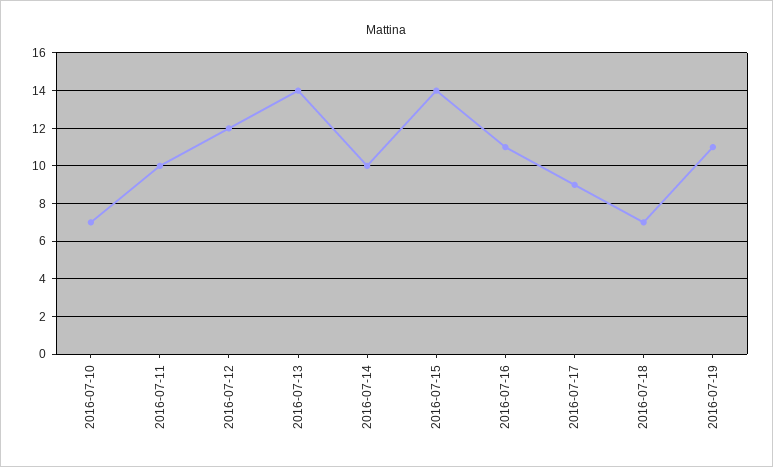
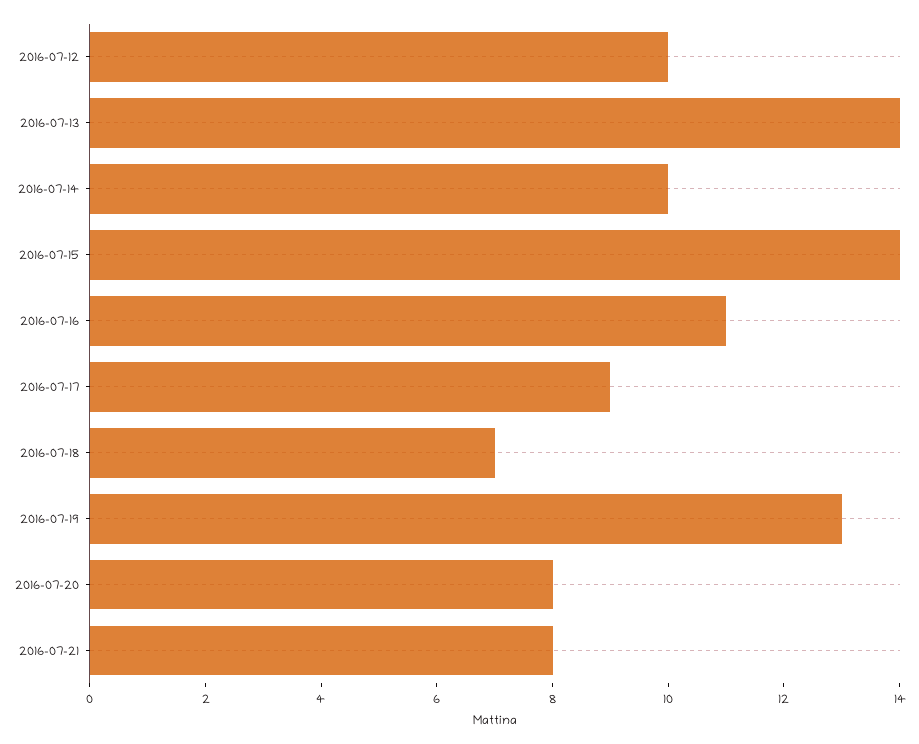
2016-07-10: 7 -> none
2016-07-11: 10 -> none
2016-07-12: 12 -> 10
2016-07-19: 11 -> 13
2016-07-20: none -> 8
2016-07-21: none -> 8

